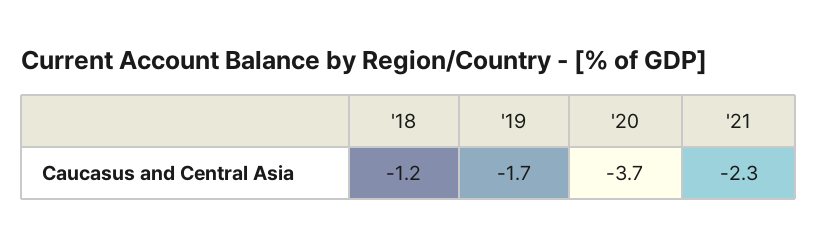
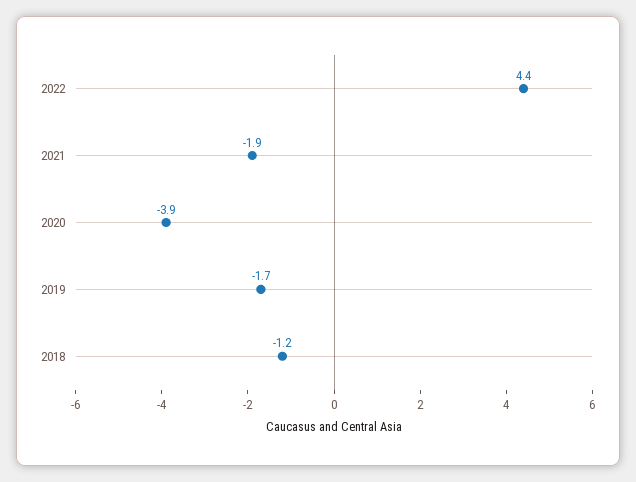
'20: -3.7 -> -3.9
'21: -2.3 -> -1.9
2022: none -> 4.4

